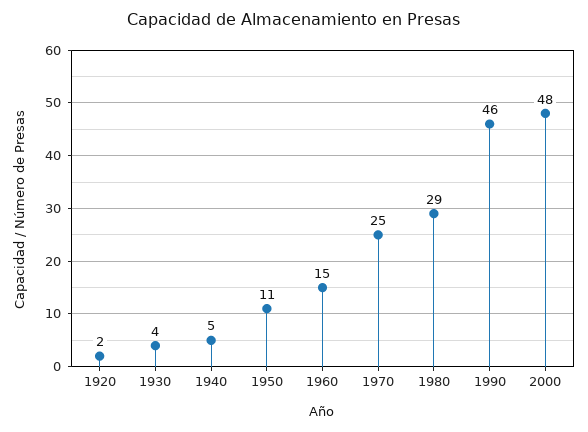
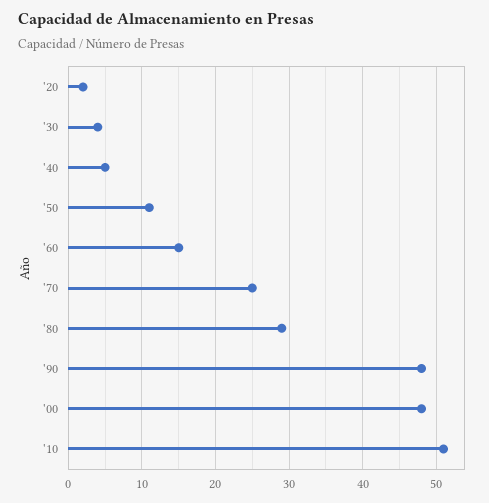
1990: 46 -> 48
'10: none -> 51

